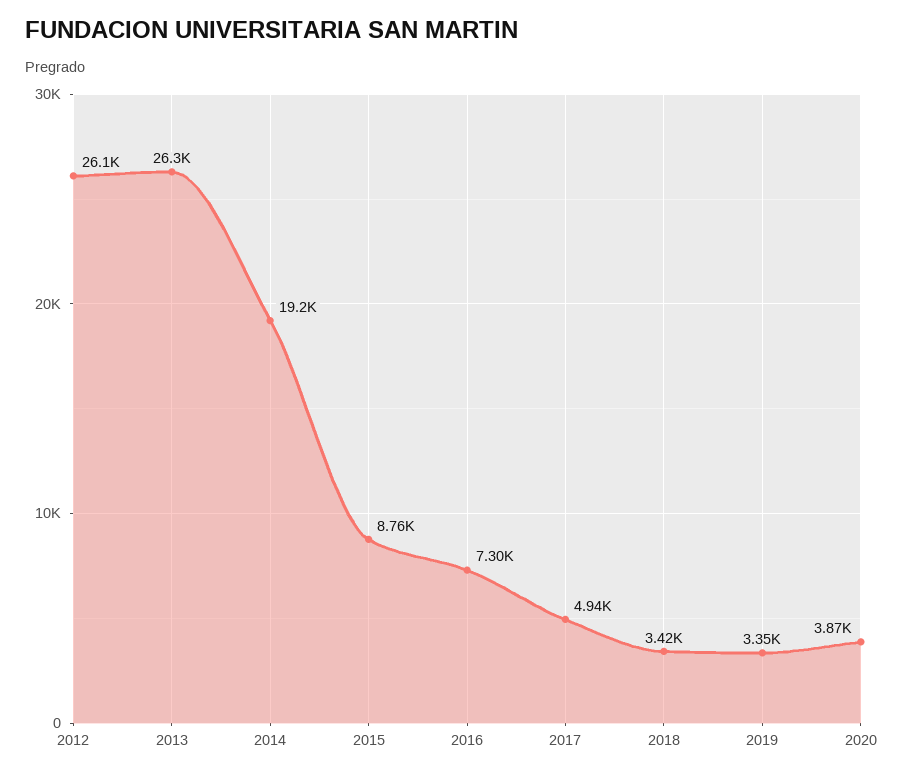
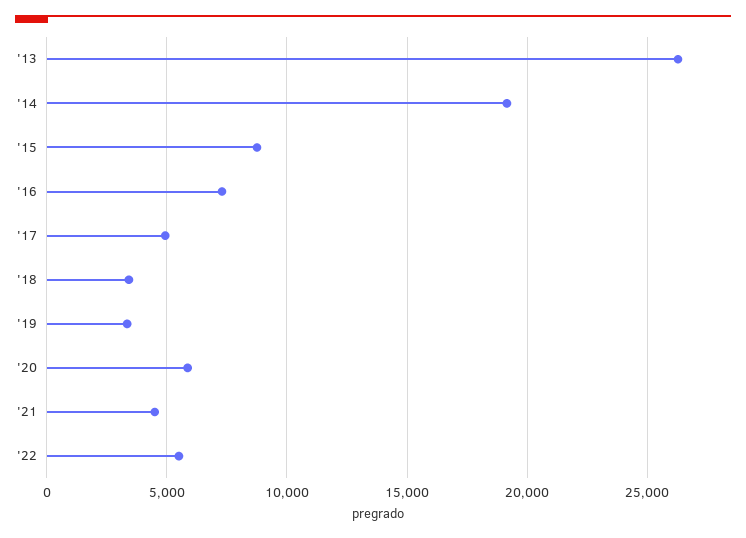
2012: 26100 -> none
2020: 3870 -> 6000
'21: none -> 4500
'22: none -> 5500

